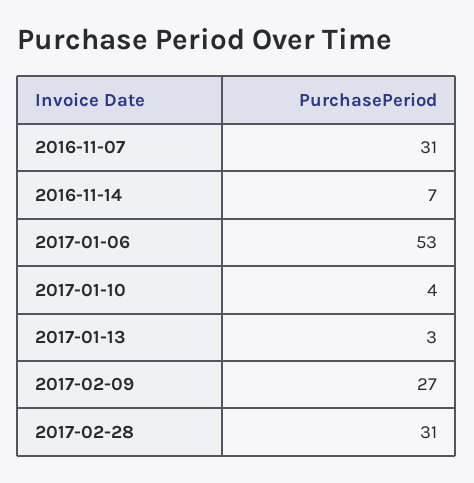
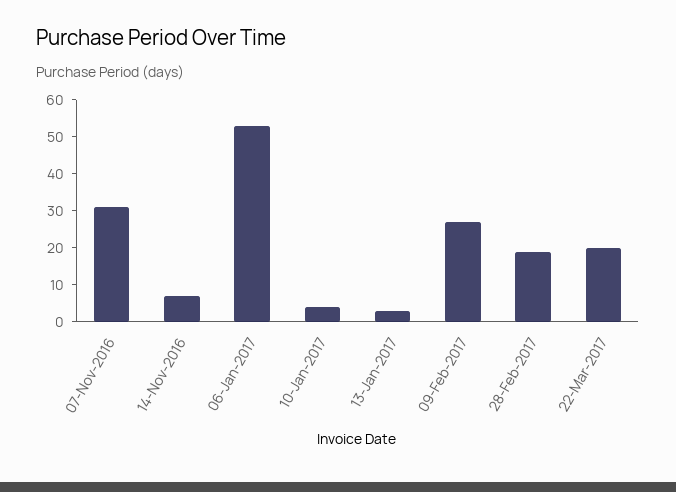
2017-02-28: 31 -> 20
22-Mar-2017: none -> 20

